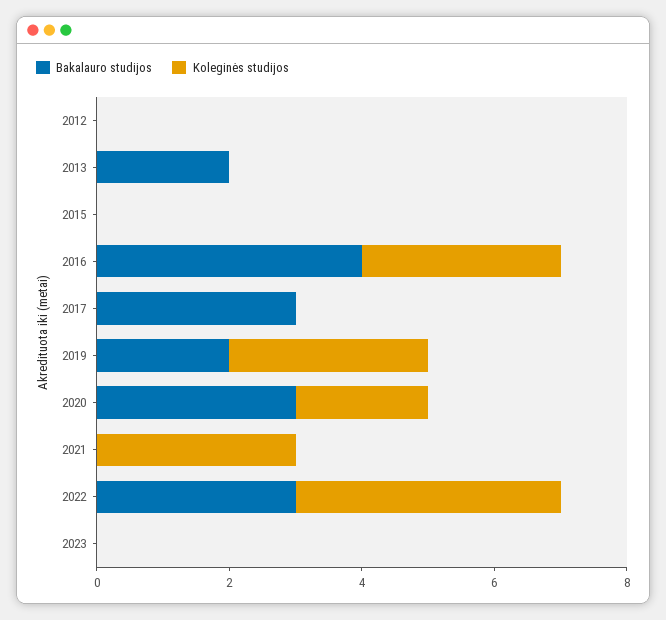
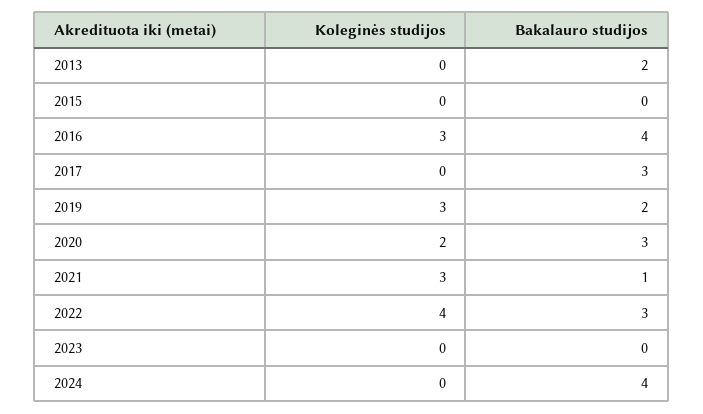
Bakalauro studijos, 2012: 0 -> none
Koleginės studijos, 2012: 0 -> none
Bakalauro studijos, 2021: 0 -> 1
Koleginės studijos, 2024: none -> 0
Bakalauro studijos, 2024: none -> 4

